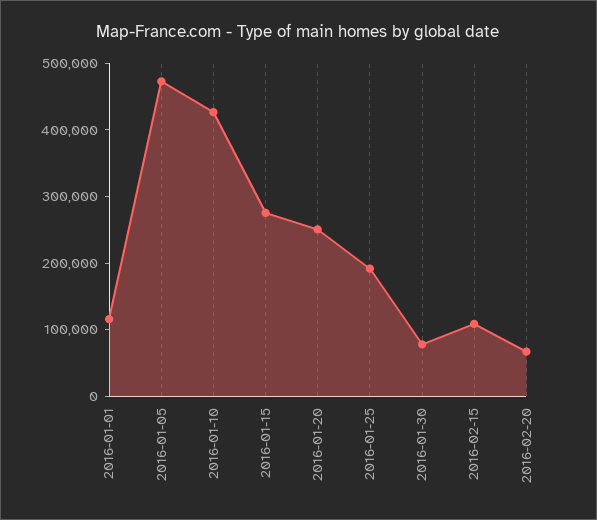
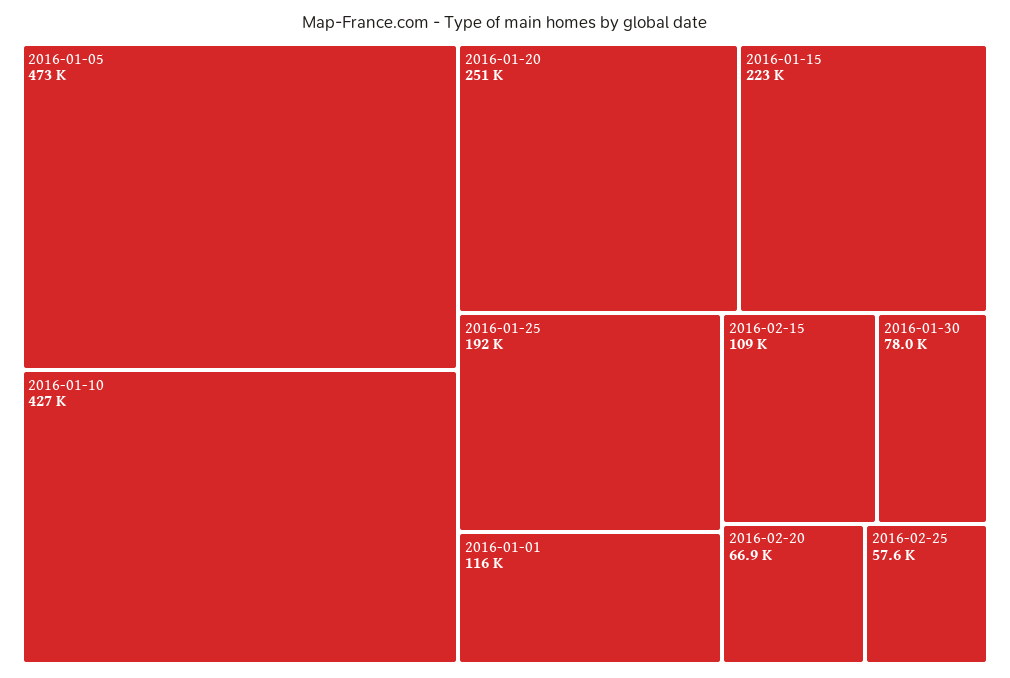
2016-01-15: 280000 -> 223000
2016-02-25: none -> 57600

